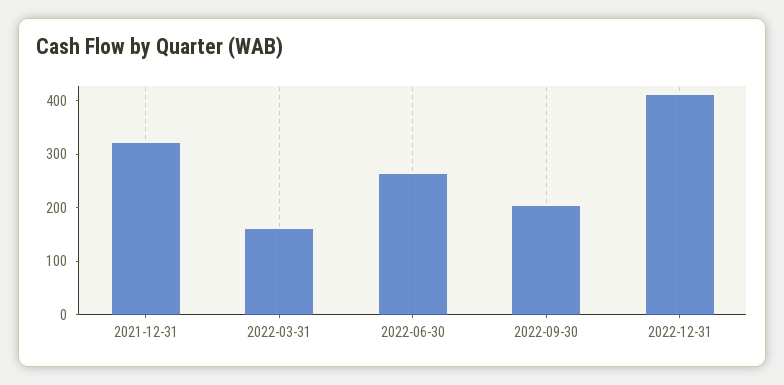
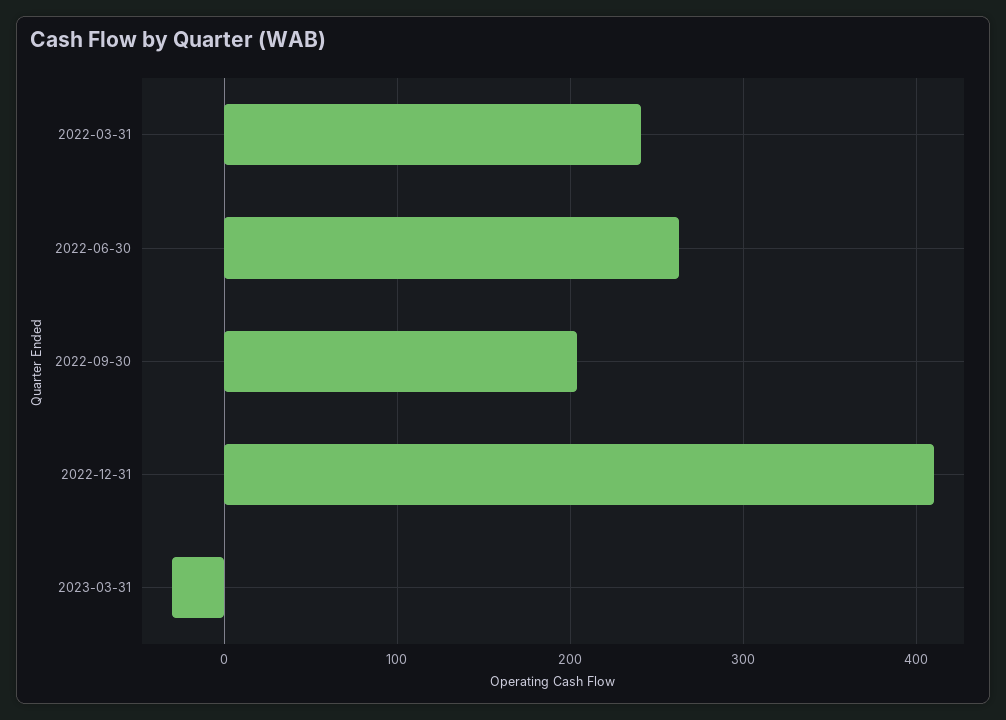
2021-12-31: 320 -> none
2022-03-31: 160 -> 240
2023-03-31: none -> -30

